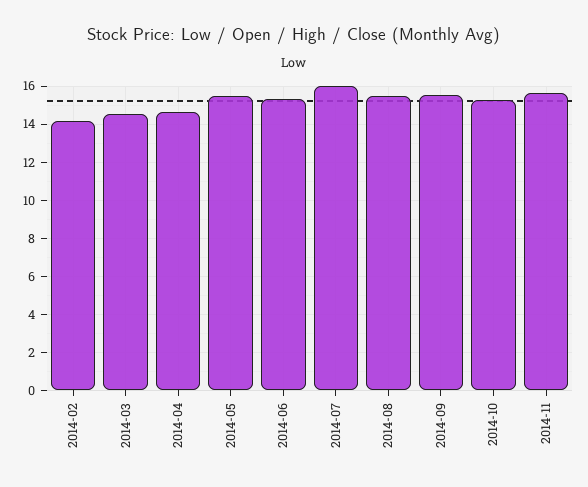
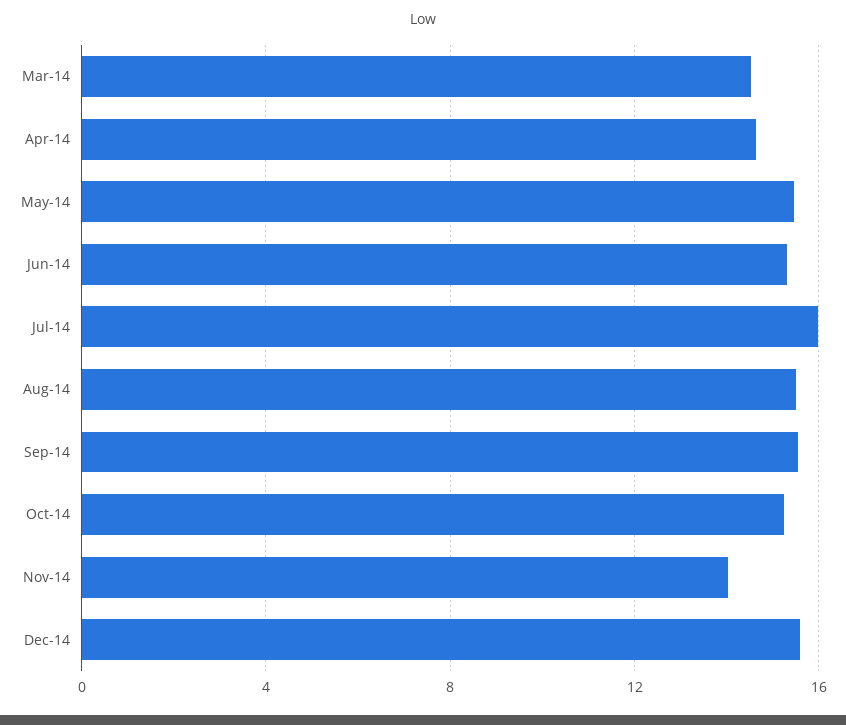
2014-02: 14 -> none
2014-11: 15.5 -> 14
Dec-14: none -> 15.5

